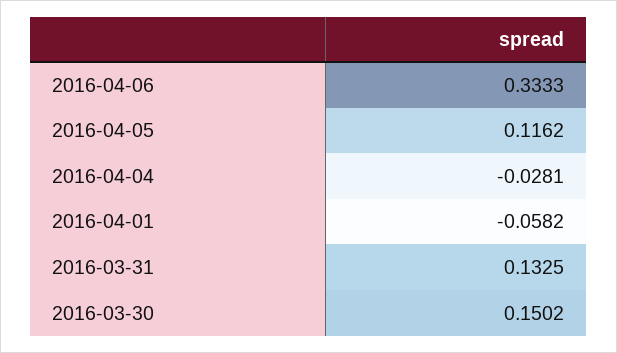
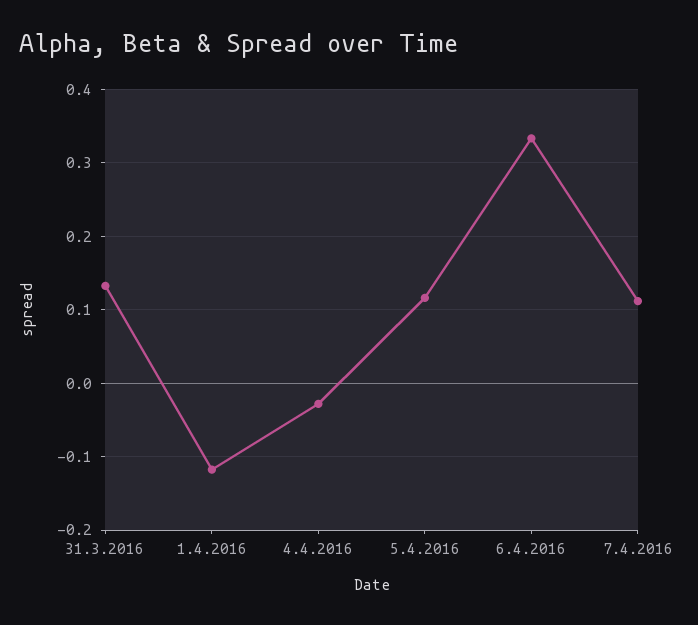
2016-04-01: -0.0582 -> -0.12
2016-03-30: 0.1502 -> none
7.4.2016: none -> 0.11

